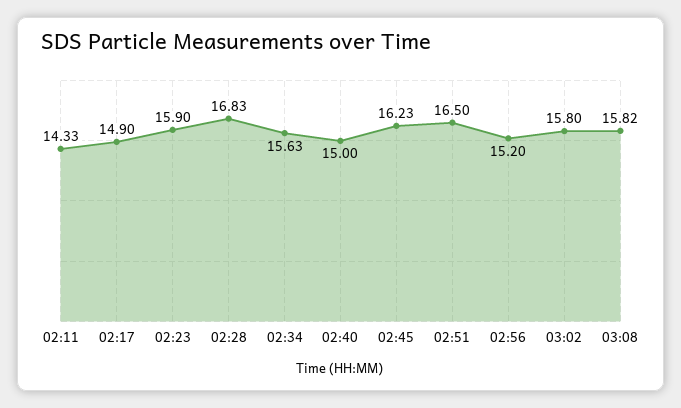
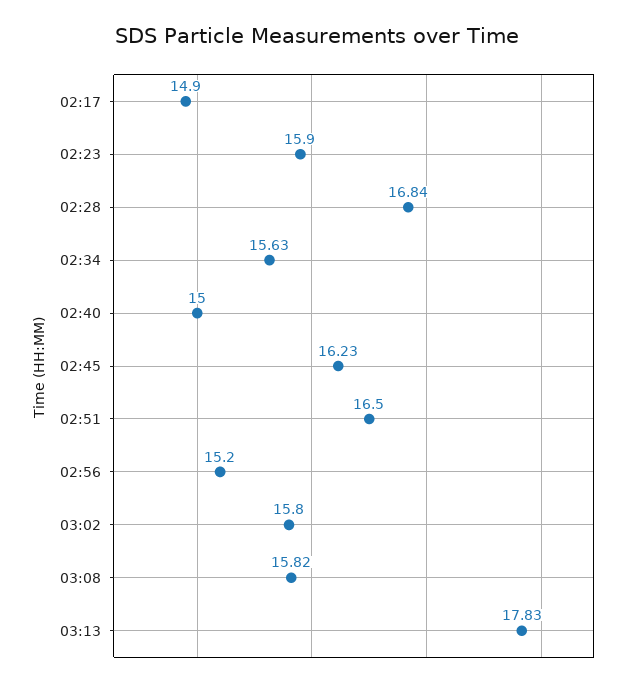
02:11: 14.33 -> none
02:28: 16.83 -> 16.84
03:13: none -> 17.83

